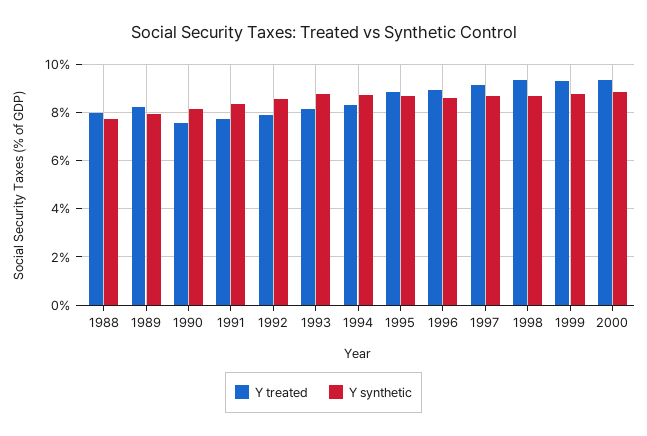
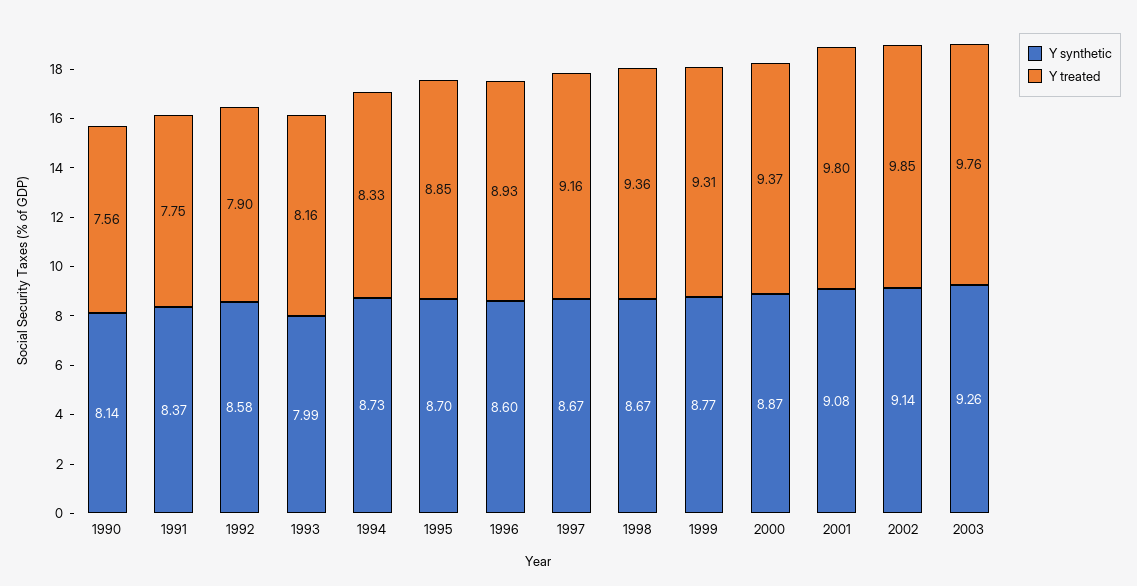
Y treated, 1988: 8 -> none
Y synthetic, 1988: 7.75 -> none
Y treated, 1989: 8.25 -> none
Y synthetic, 1989: 8 -> none
Y synthetic, 1993: 8.75 -> 7.99
Y synthetic, 2001: none -> 9.08
Y treated, 2001: none -> 9.8
Y synthetic, 2002: none -> 9.14
Y treated, 2002: none -> 9.85
Y synthetic, 2003: none -> 9.26
Y treated, 2003: none -> 9.76

